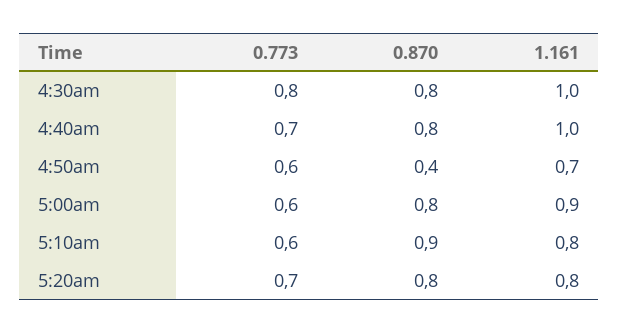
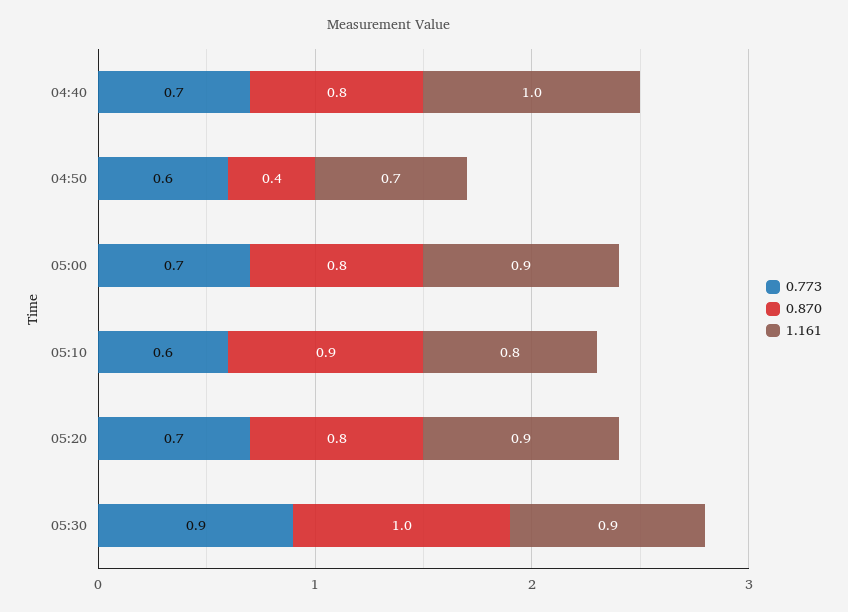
0.773, 4:30am: 0.8 -> none
0.870, 4:30am: 0.8 -> none
1.161, 4:30am: 1 -> none
0.773, 5:00am: 0.6 -> 0.7
1.161, 5:20am: 0.8 -> 0.9
0.773, 05:30: none -> 0.9
0.870, 05:30: none -> 1
1.161, 05:30: none -> 0.9

